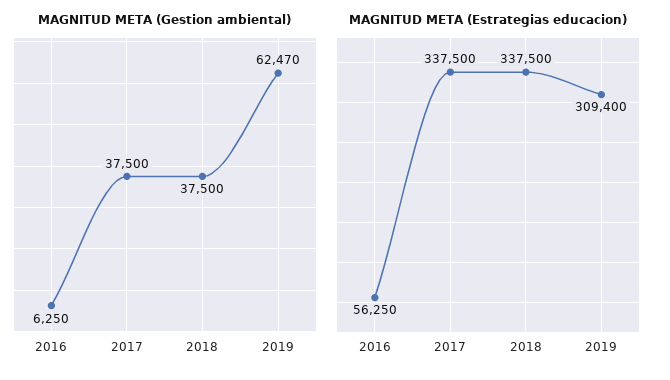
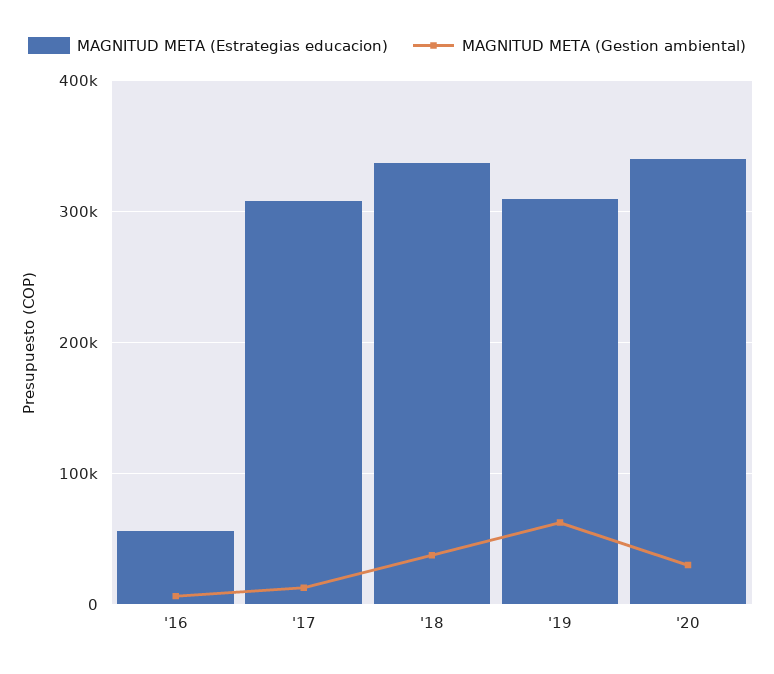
MAGNITUD META (Gestion ambiental), 2017: 37500 -> 10000
MAGNITUD META (Estrategias educacion), 2017: 337500 -> 310000
MAGNITUD META (Estrategias educacion), '20: none -> 340000
MAGNITUD META (Gestion ambiental), '20: none -> 30000

